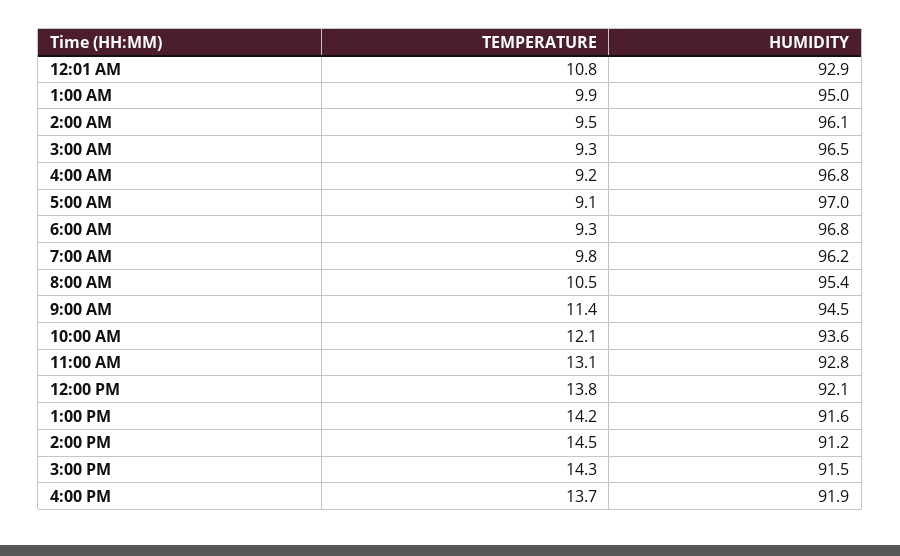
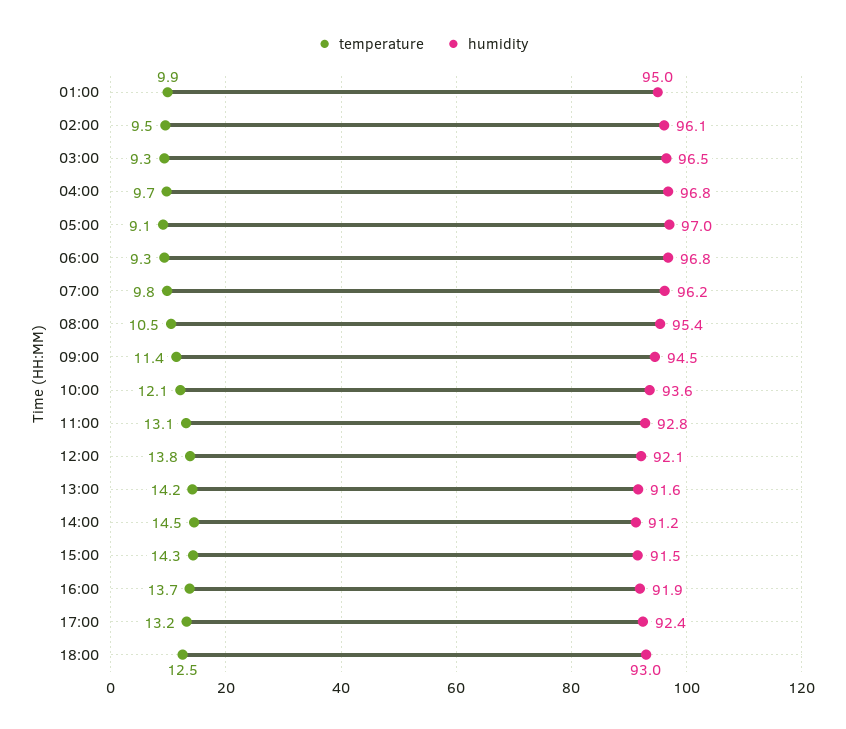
TEMPERATURE, 12:01 AM: 10.8 -> none
HUMIDITY, 12:01 AM: 92.9 -> none
TEMPERATURE, 4:00 AM: 9.2 -> 9.7
TEMPERATURE, 17:00: none -> 13.2
HUMIDITY, 17:00: none -> 92.4
TEMPERATURE, 18:00: none -> 12.5
HUMIDITY, 18:00: none -> 93

